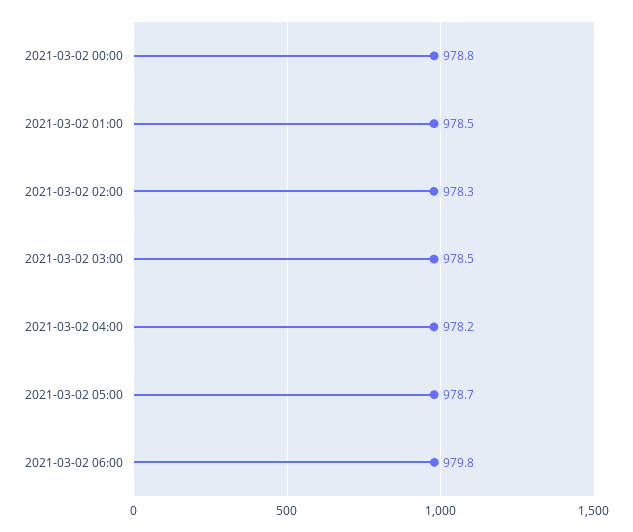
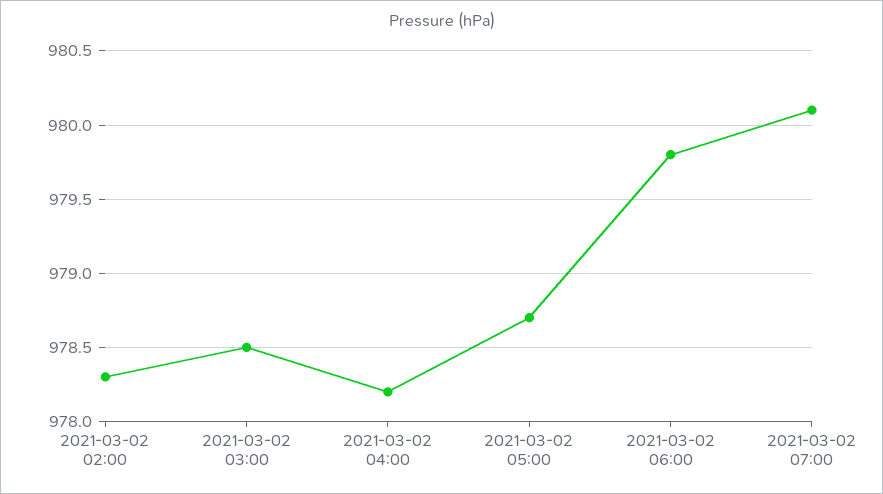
2021-03-02 00:00: 978.8 -> none
2021-03-02 01:00: 978.5 -> none
2021-03-02 07:00: none -> 980.1

